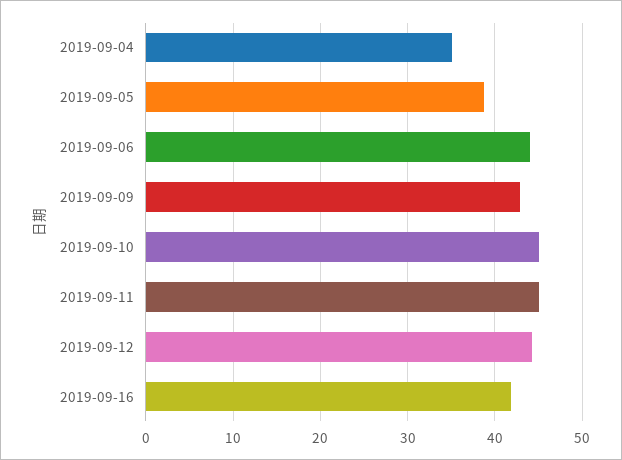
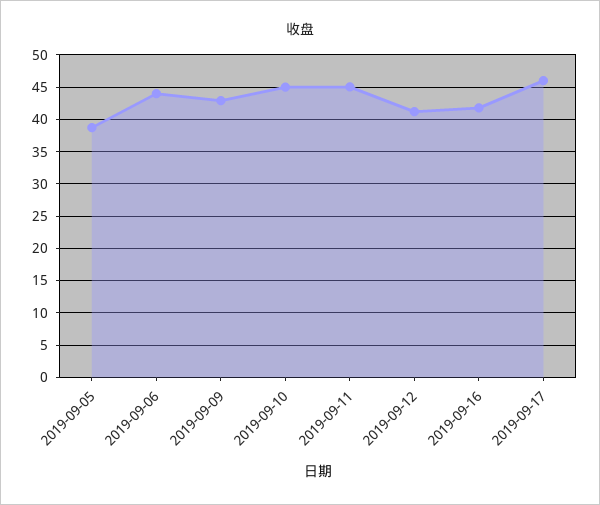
2019-09-04: 35 -> none
2019-09-12: 44 -> 41
2019-09-17: none -> 46

